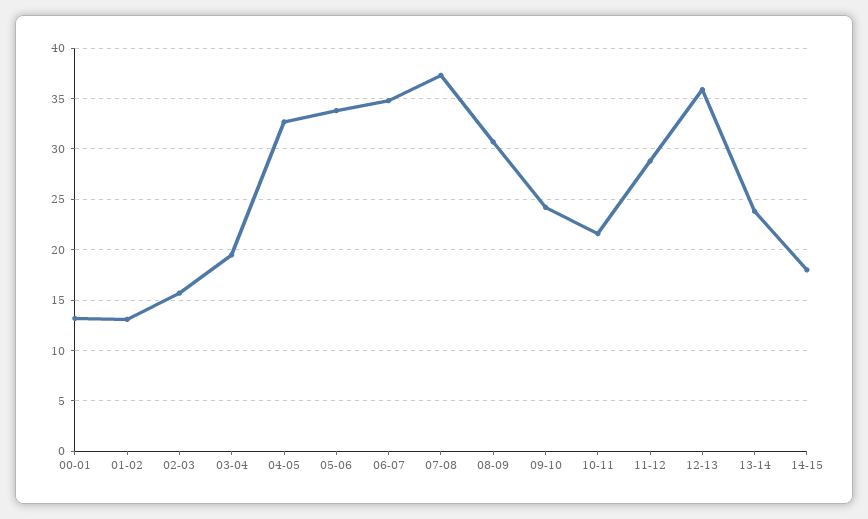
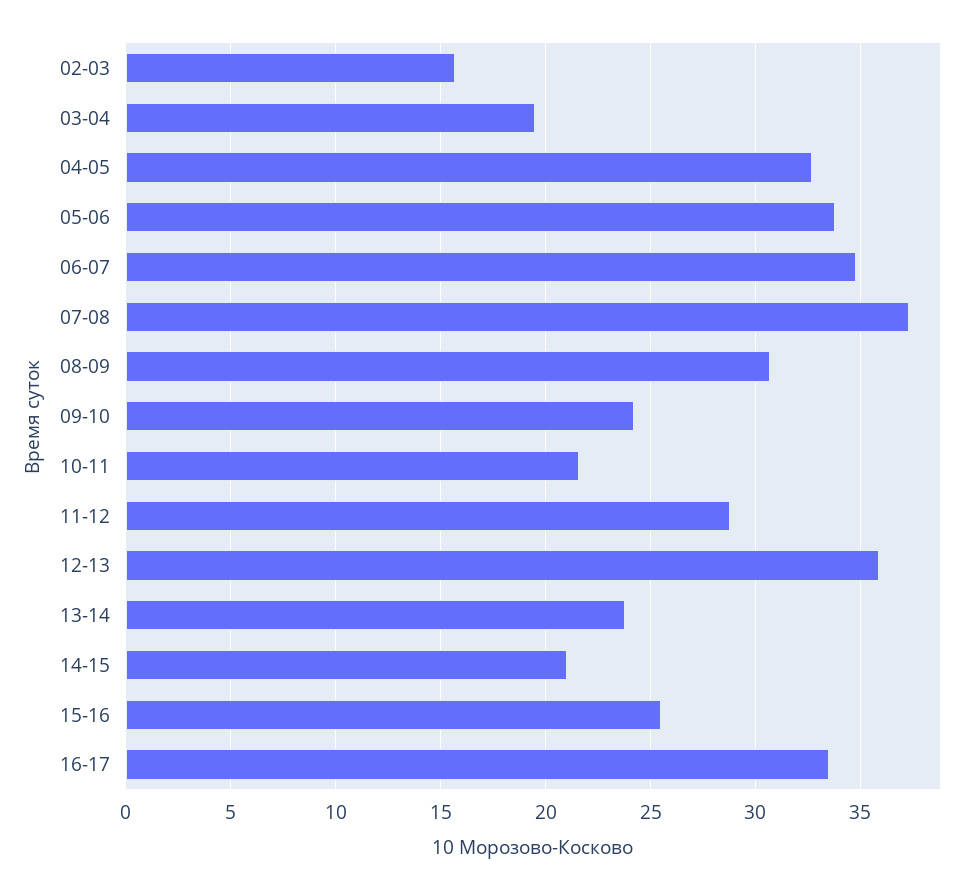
00-01: 13 -> none
01-02: 13 -> none
14-15: 18 -> 21
15-16: none -> 25.5
16-17: none -> 33.5

